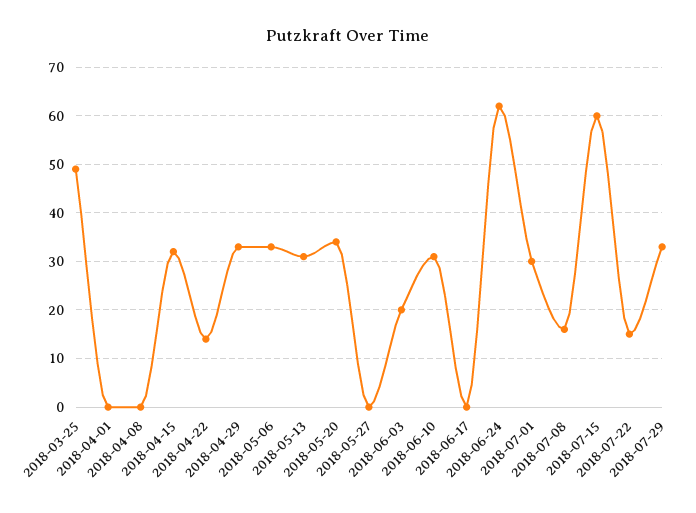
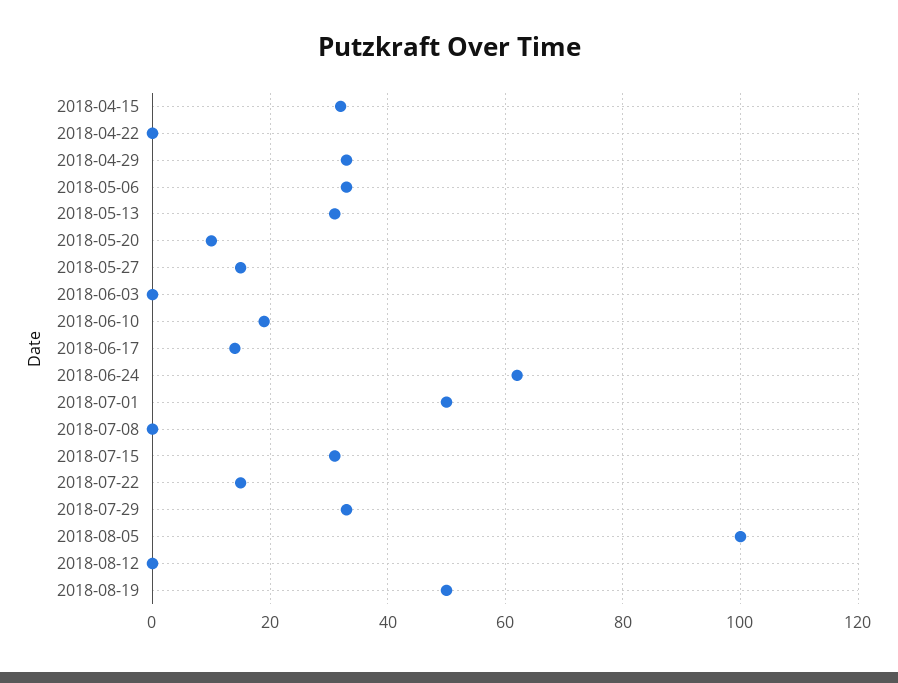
2018-03-25: 50 -> none
2018-04-01: 0 -> none
2018-04-08: 0 -> none
2018-04-22: 15 -> 0
2018-05-20: 35 -> 10
2018-05-27: 0 -> 15
2018-06-03: 20 -> 0
2018-06-10: 30 -> 20
2018-06-17: 0 -> 15
2018-07-01: 30 -> 50
2018-07-08: 15 -> 0
2018-07-15: 60 -> 30
2018-08-05: none -> 100
2018-08-12: none -> 0
2018-08-19: none -> 50

